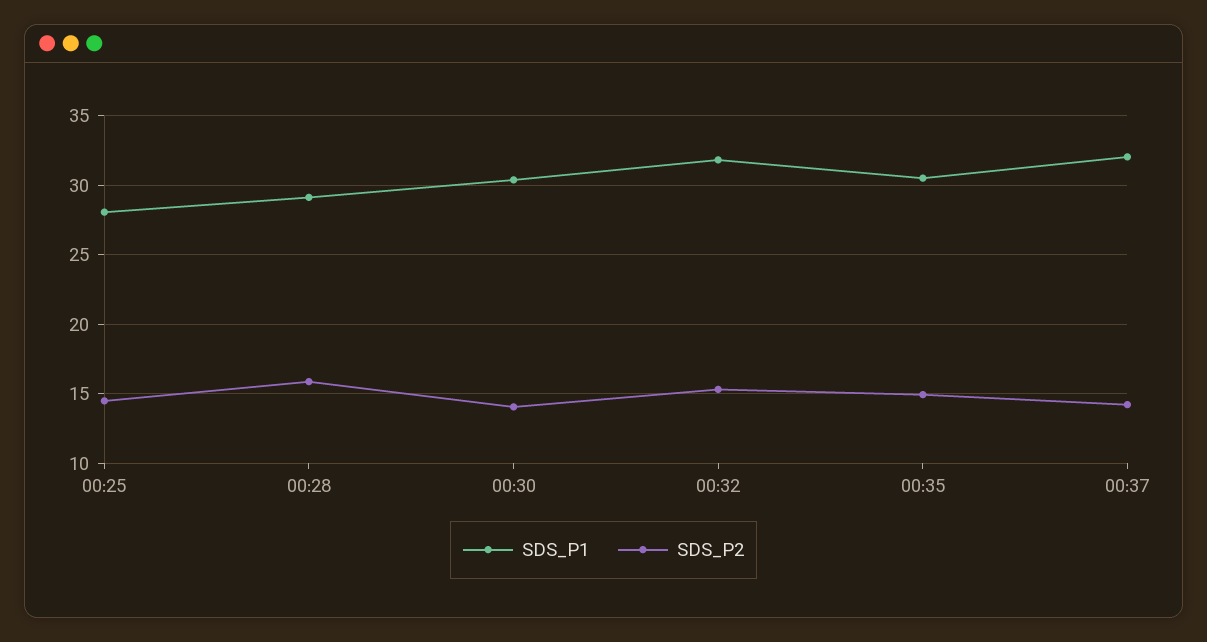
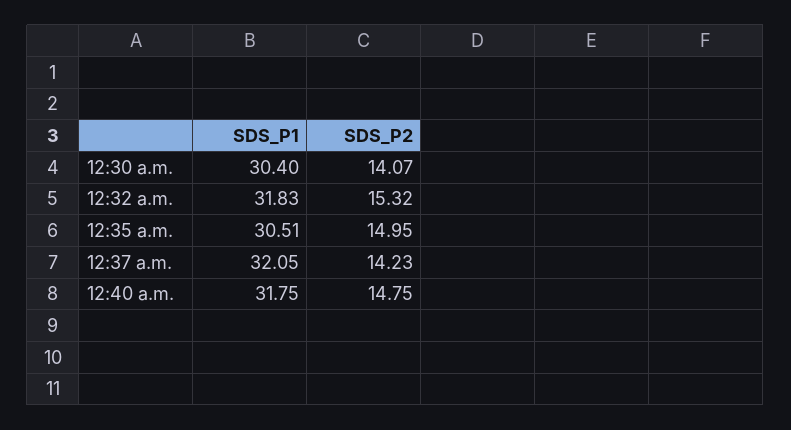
SDS_P1, 00:25: 28 -> none
SDS_P2, 00:25: 14.5 -> none
SDS_P1, 00:28: 29 -> none
SDS_P2, 00:28: 16 -> none
SDS_P1, 12:40 a.m.: none -> 31.75
SDS_P2, 12:40 a.m.: none -> 14.75

